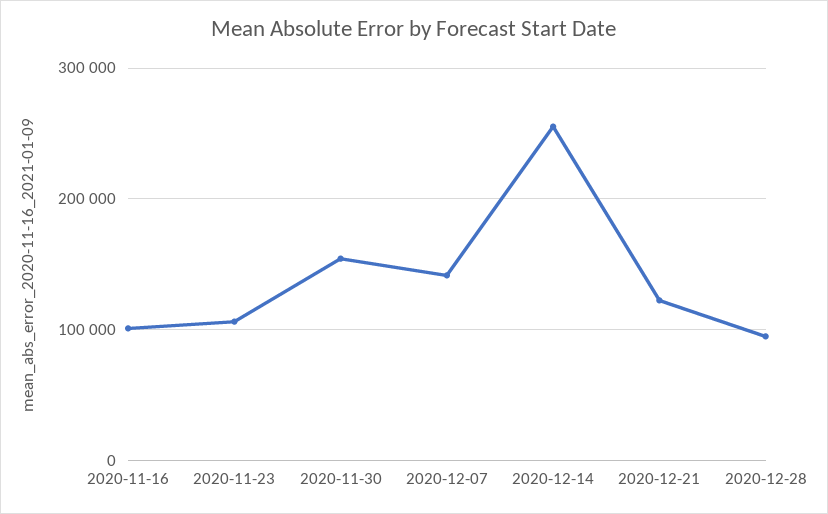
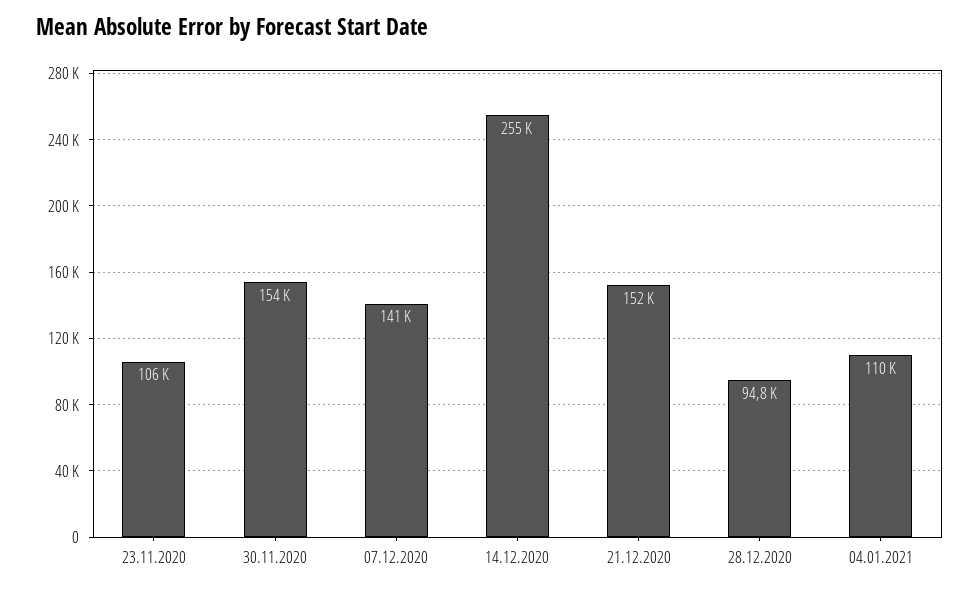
2020-11-16: 100000 -> none
2020-12-21: 120000 -> 152000
04.01.2021: none -> 110000

